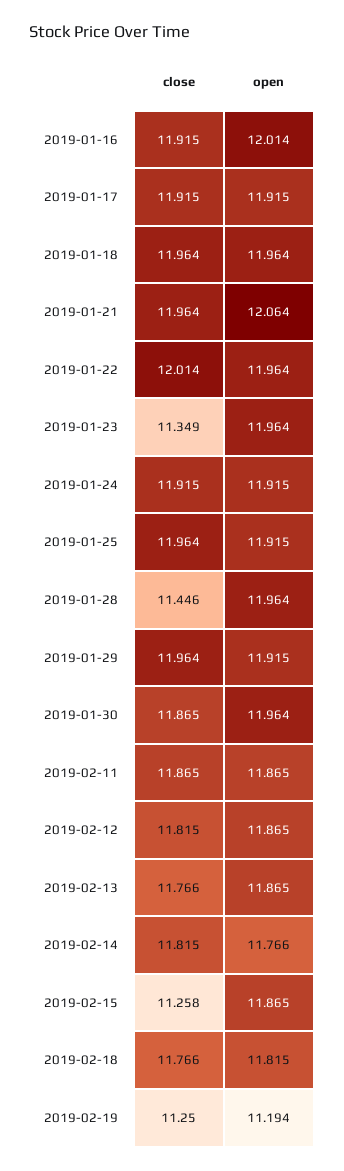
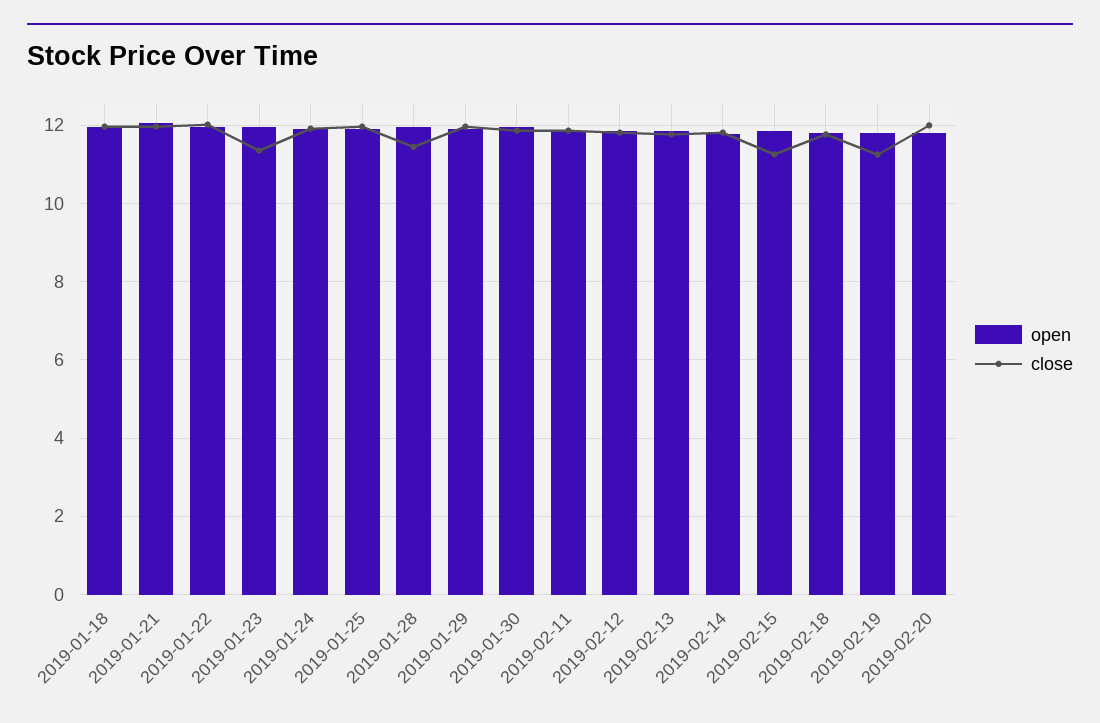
close, 2019-01-16: 11.915 -> none
open, 2019-01-16: 12.014 -> none
close, 2019-01-17: 11.915 -> none
open, 2019-01-17: 11.915 -> none
open, 2019-02-19: 11.194 -> 11.8
open, 2019-02-20: none -> 11.8
close, 2019-02-20: none -> 12

